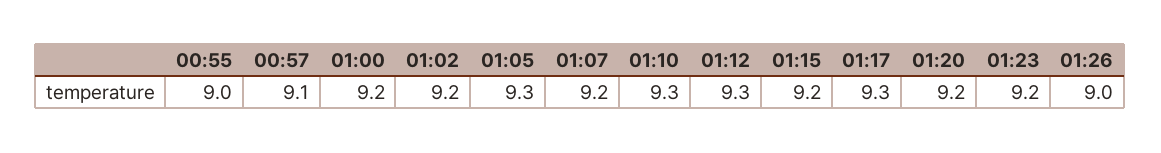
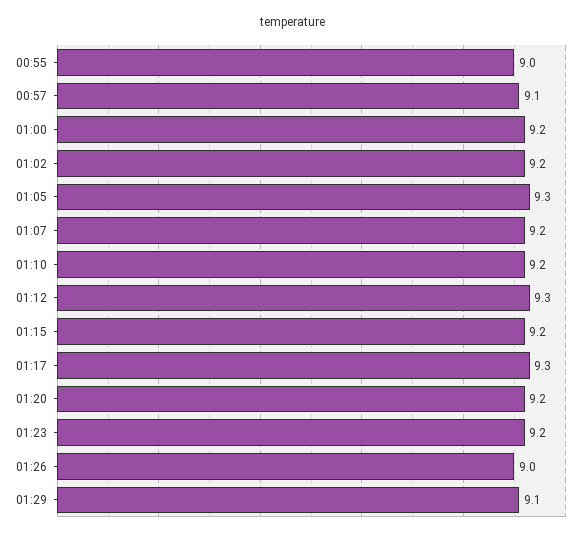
01:10: 9.3 -> 9.2
01:29: none -> 9.1

